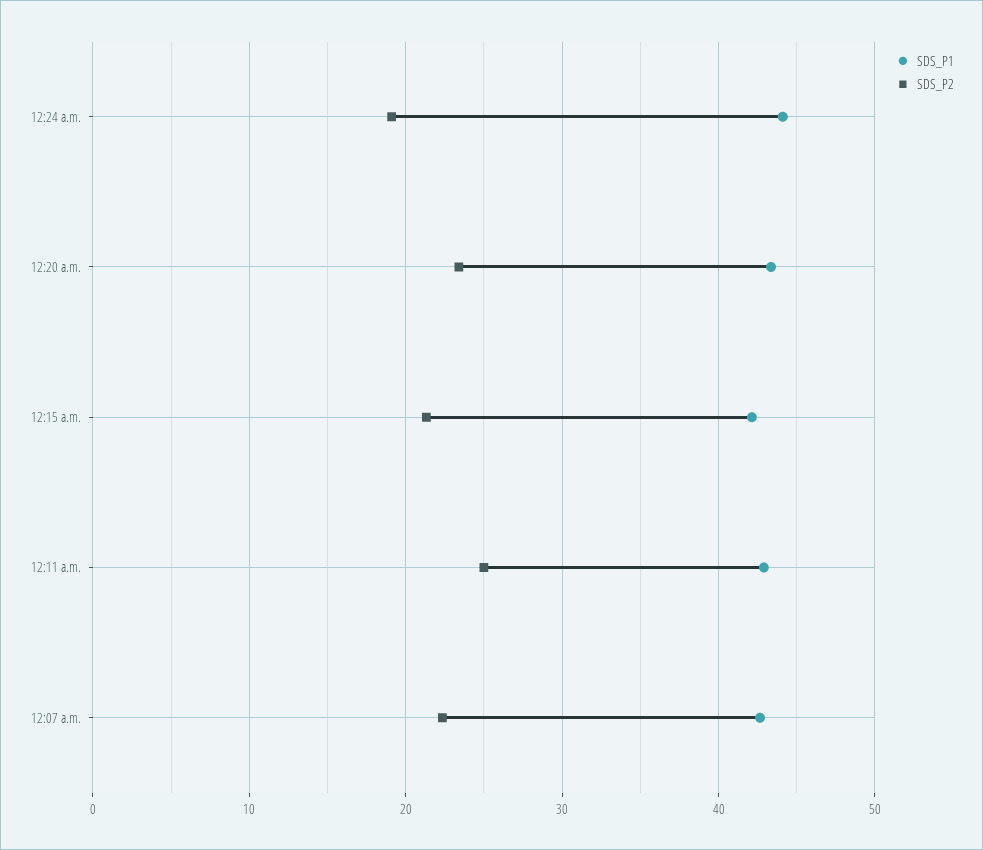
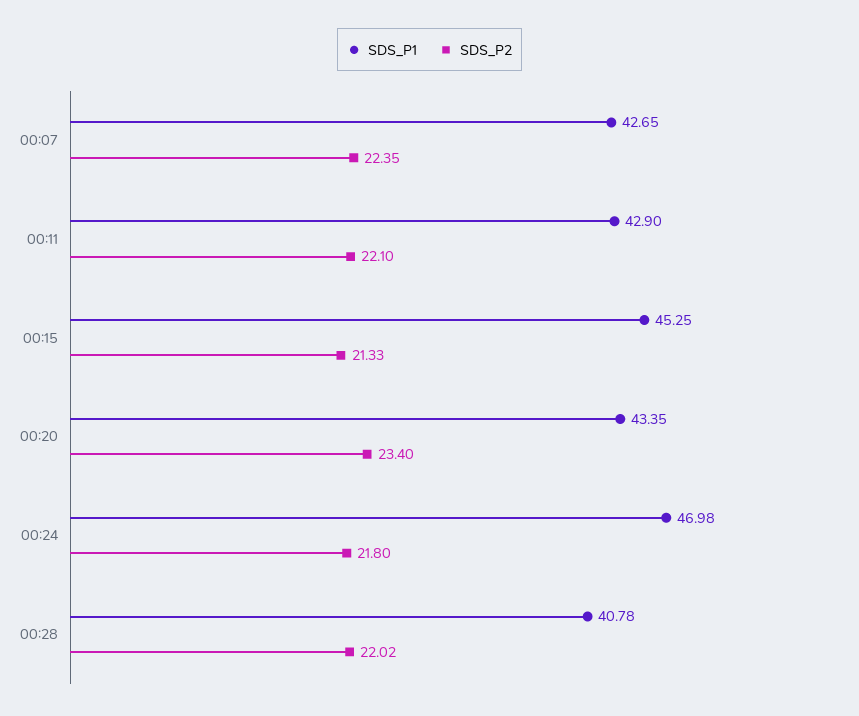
SDS_P1, 12:24 a.m.: 44 -> 46.98
SDS_P2, 12:24 a.m.: 19 -> 21.8
SDS_P1, 12:15 a.m.: 42 -> 45.25
SDS_P2, 12:11 a.m.: 25 -> 22.1
SDS_P1, 00:28: none -> 40.78
SDS_P2, 00:28: none -> 22.02

